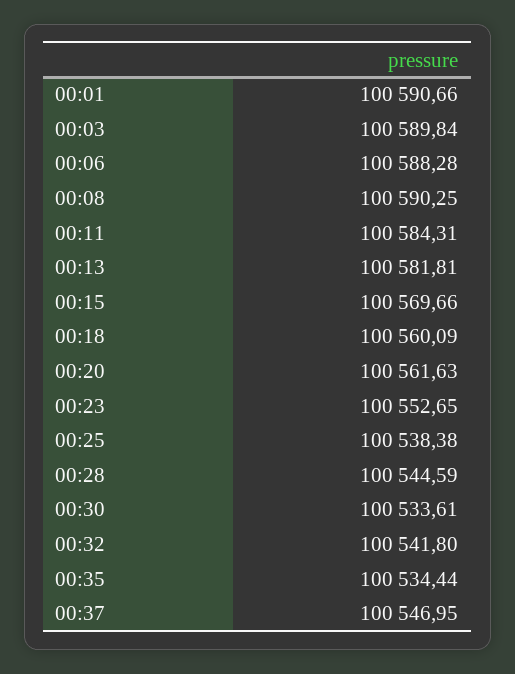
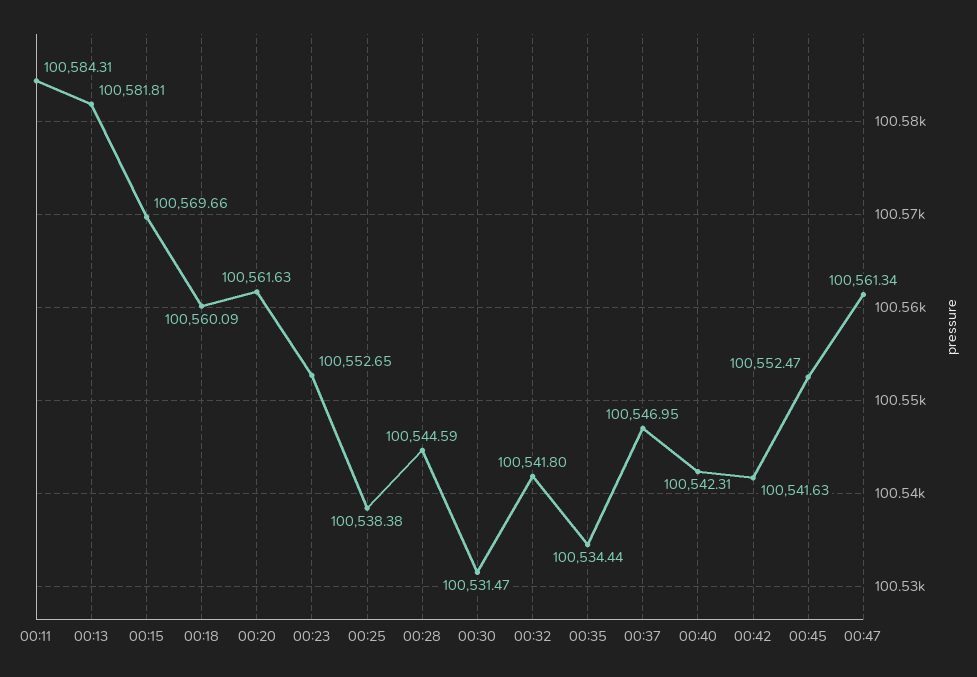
00:01: 100590.66 -> none
00:03: 100589.84 -> none
00:06: 100588.28 -> none
00:08: 100590.25 -> none
00:30: 100533.61 -> 100531.47
00:40: none -> 100542.31
00:42: none -> 100541.63
00:45: none -> 100552.47
00:47: none -> 100561.34

